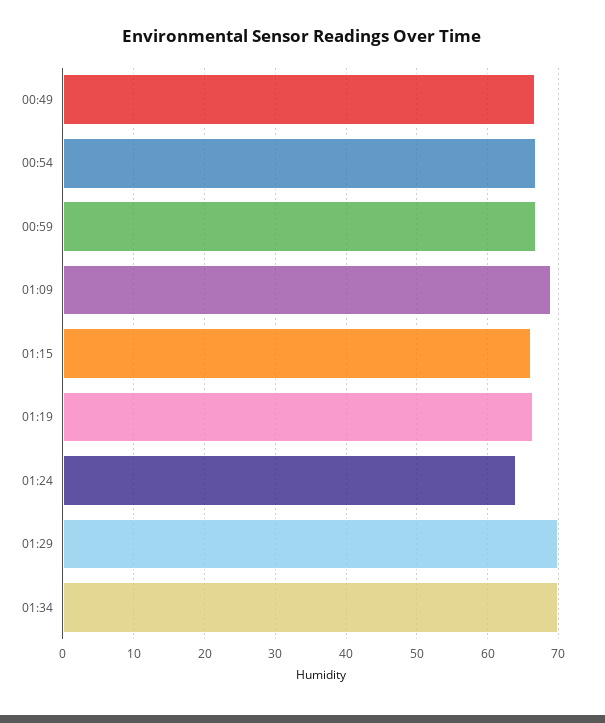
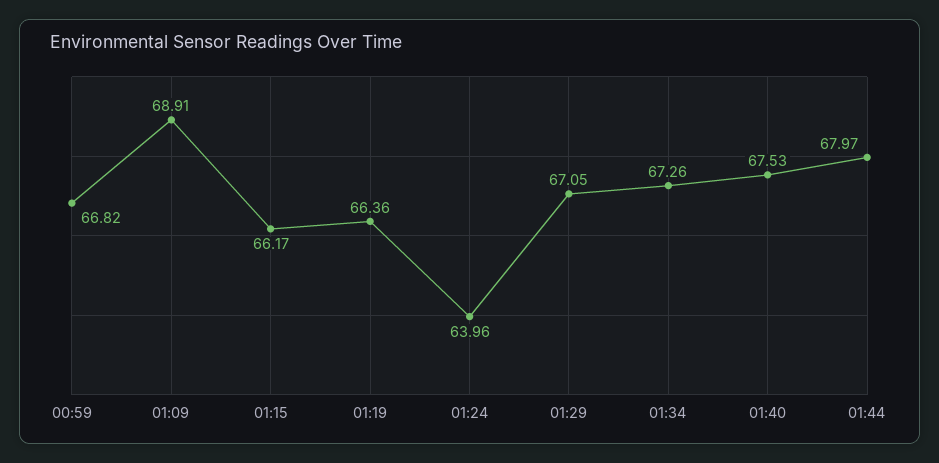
00:49: 67 -> none
00:54: 67 -> none
01:29: 70 -> 67.05
01:34: 70 -> 67.26
01:40: none -> 67.53
01:44: none -> 67.97

